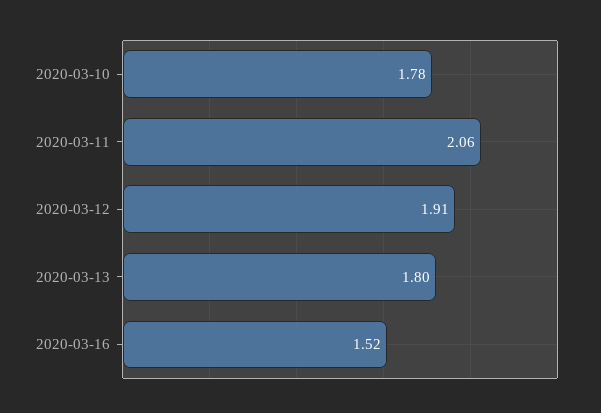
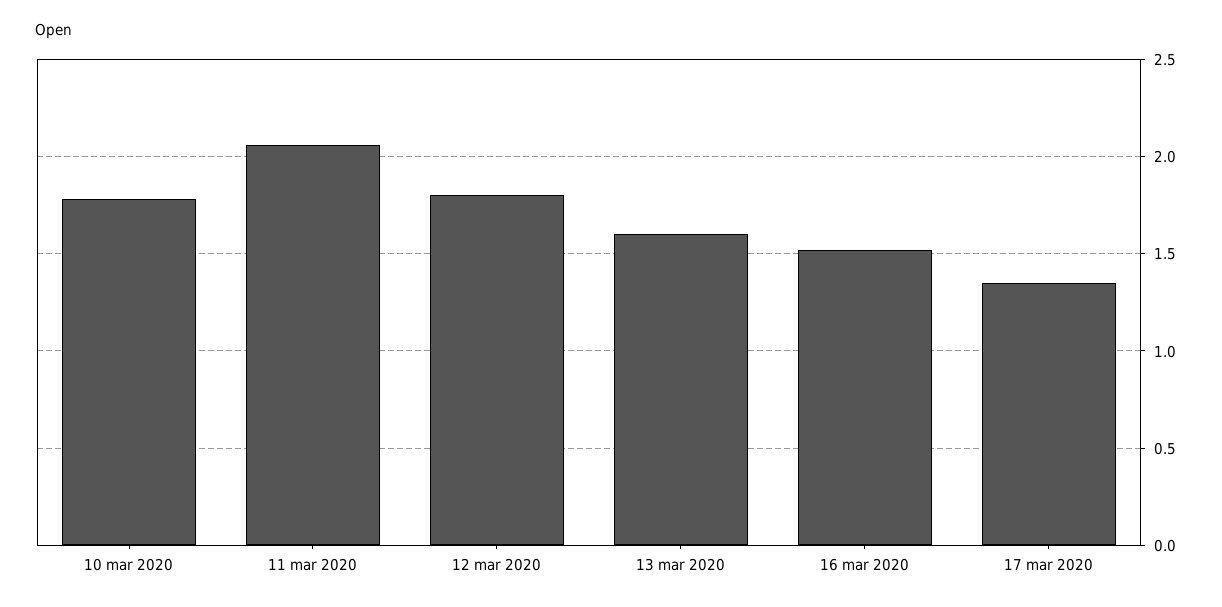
2020-03-12: 1.91 -> 1.8
2020-03-13: 1.8 -> 1.6
17 mar 2020: none -> 1.35

